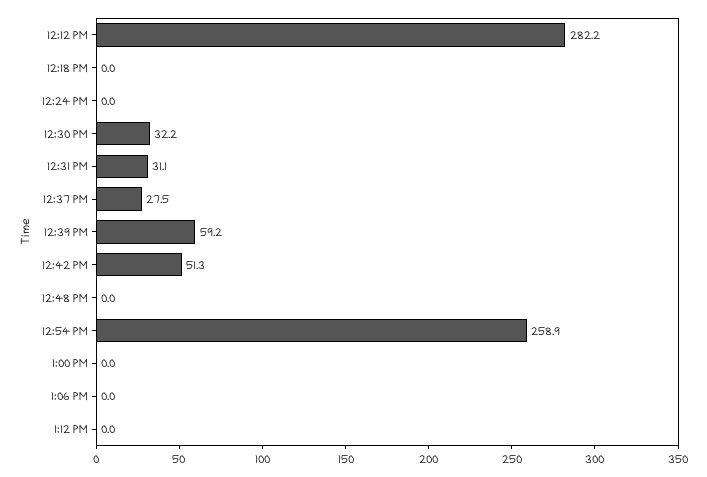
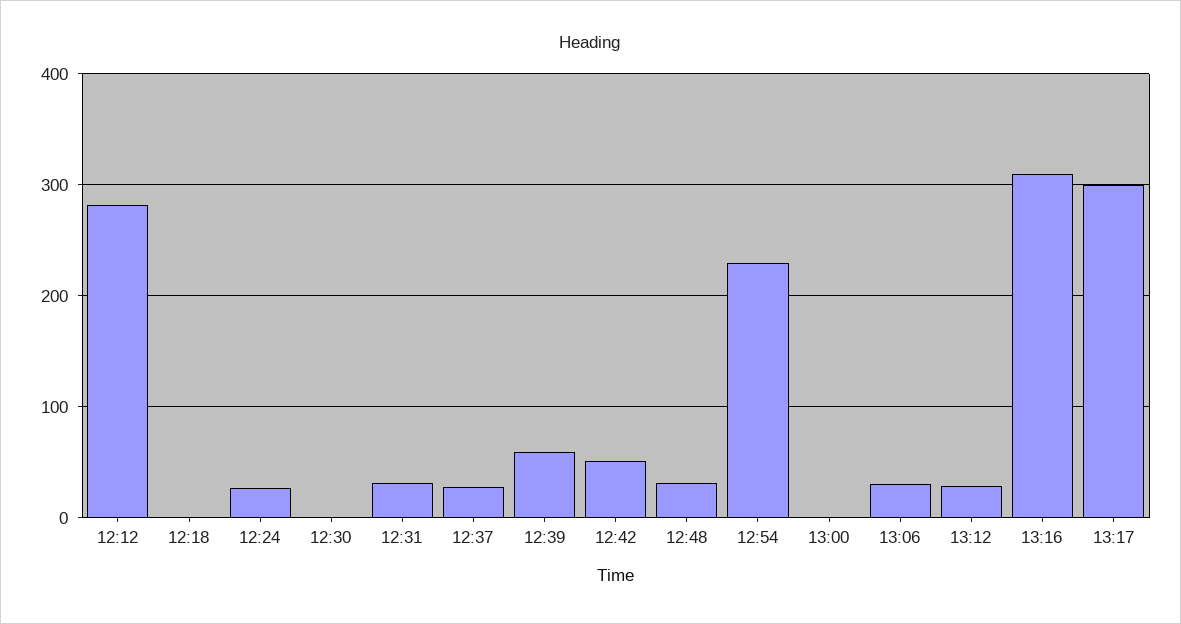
12:24 PM: 0 -> 30
12:30 PM: 32.2 -> 0
12:48 PM: 0 -> 30
12:54 PM: 258.9 -> 230
1:06 PM: 0 -> 30
1:12 PM: 0 -> 30
13:16: none -> 310
13:17: none -> 300

